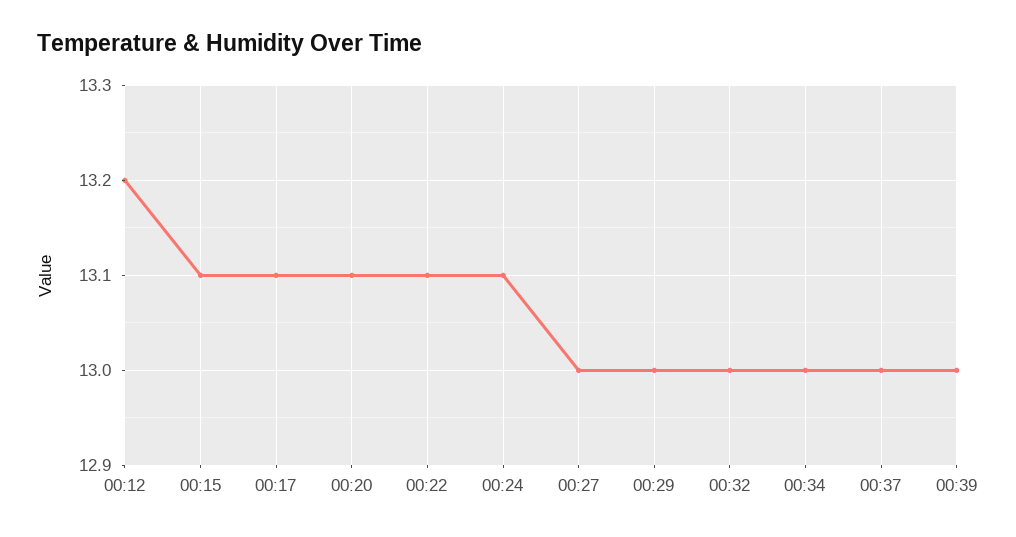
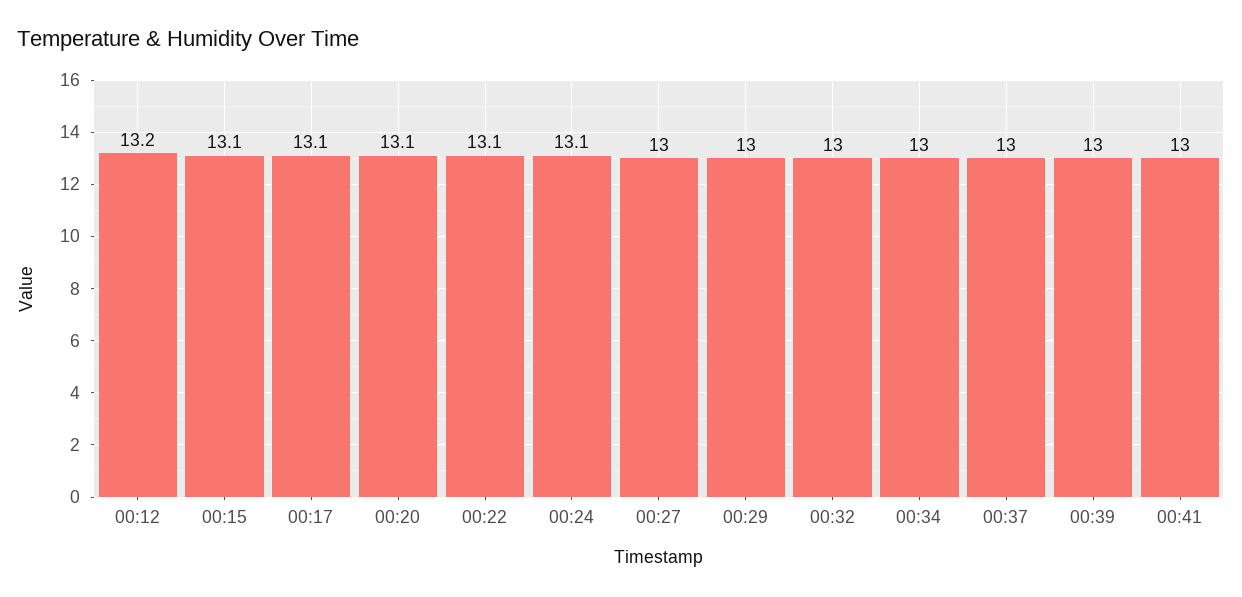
00:41: none -> 13

